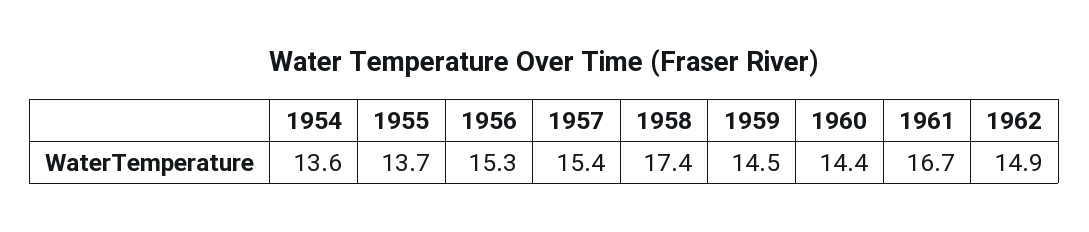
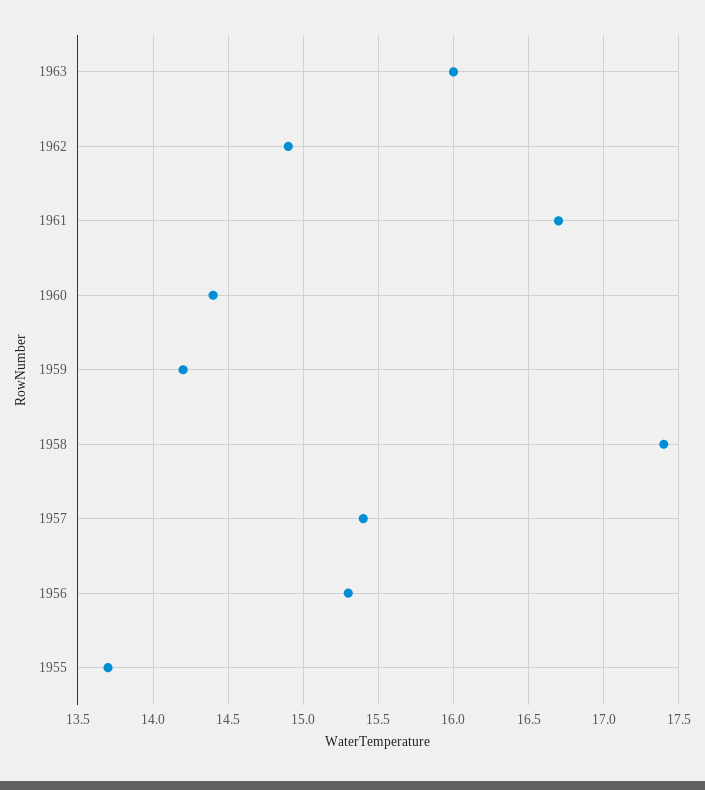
1954: 13.6 -> none
1959: 14.5 -> 14.2
1963: none -> 16

